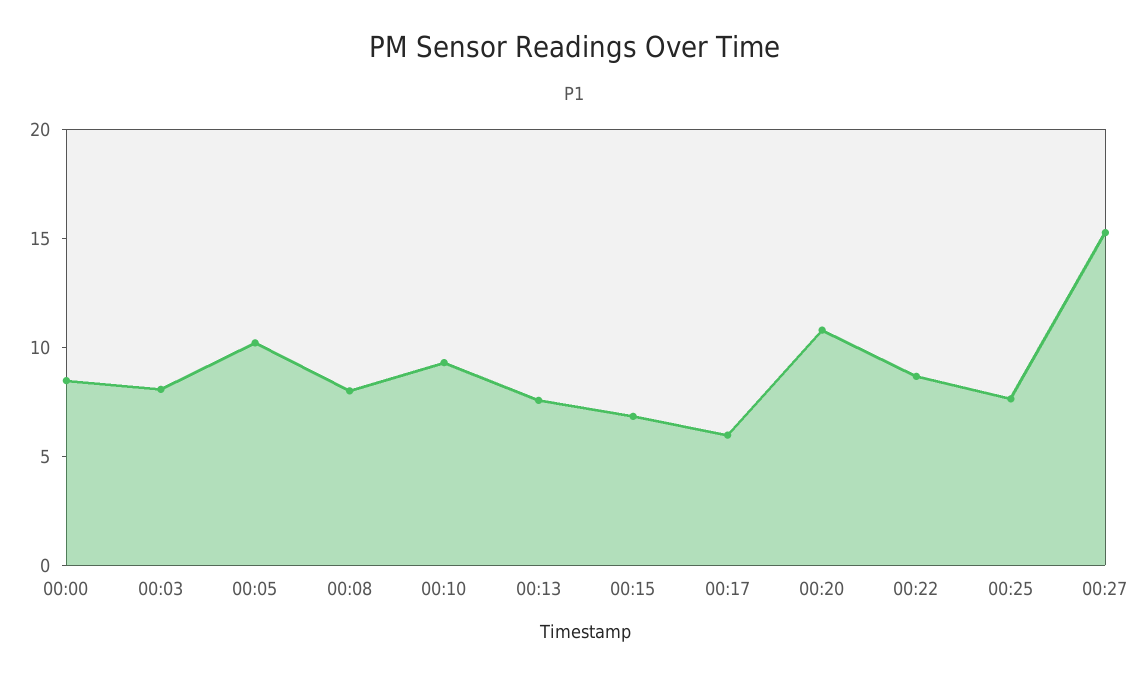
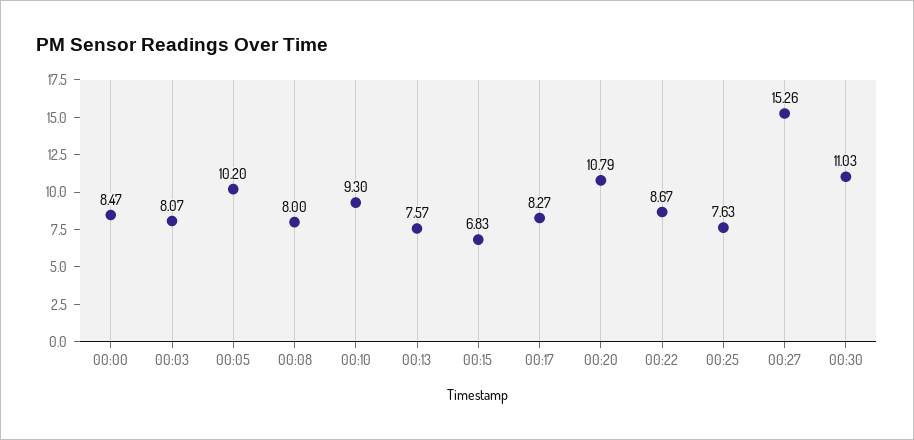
00:17: 6 -> 8.27
00:30: none -> 11.03

